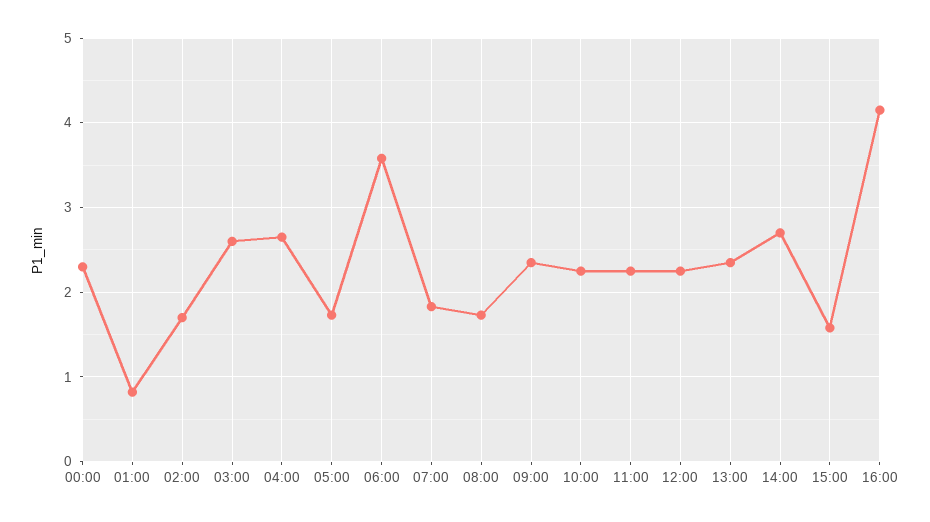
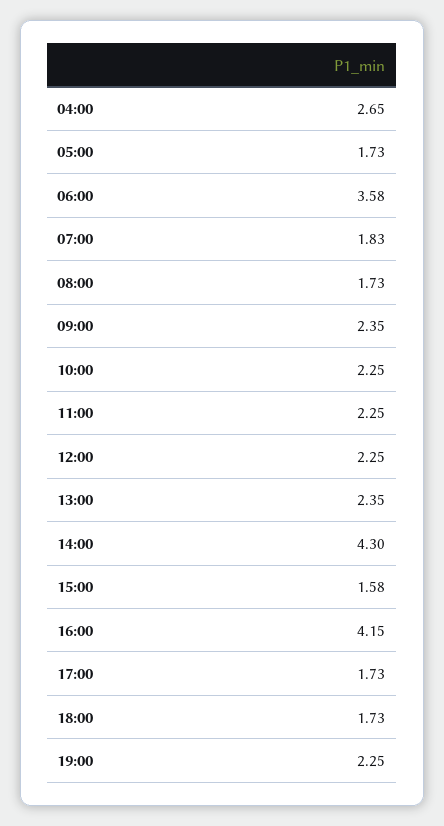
00:00: 2.3 -> none
01:00: 0.8 -> none
02:00: 1.7 -> none
03:00: 2.6 -> none
14:00: 2.7 -> 4.3
17:00: none -> 1.73
18:00: none -> 1.73
19:00: none -> 2.25

